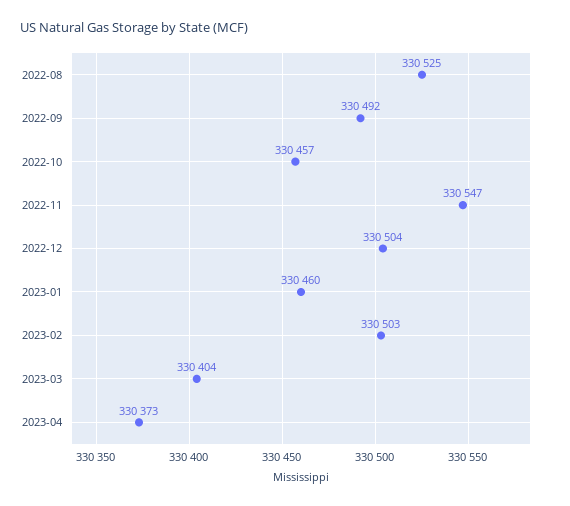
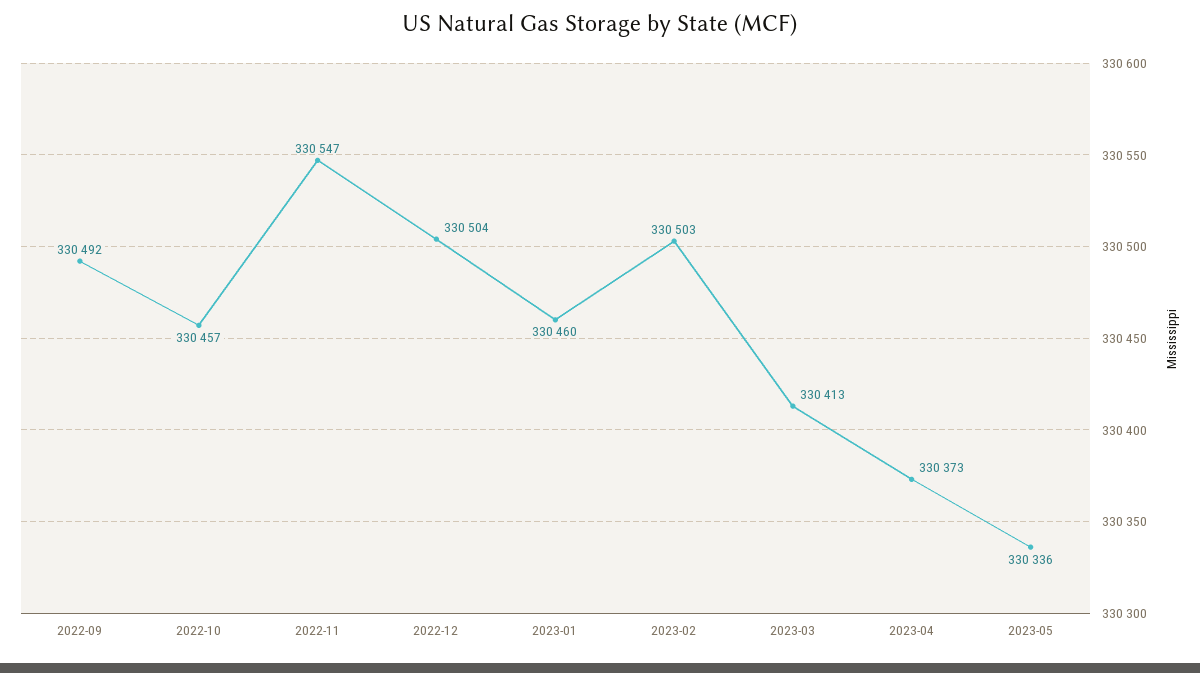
2022-08: 330525 -> none
2023-03: 330404 -> 330413
2023-05: none -> 330336

